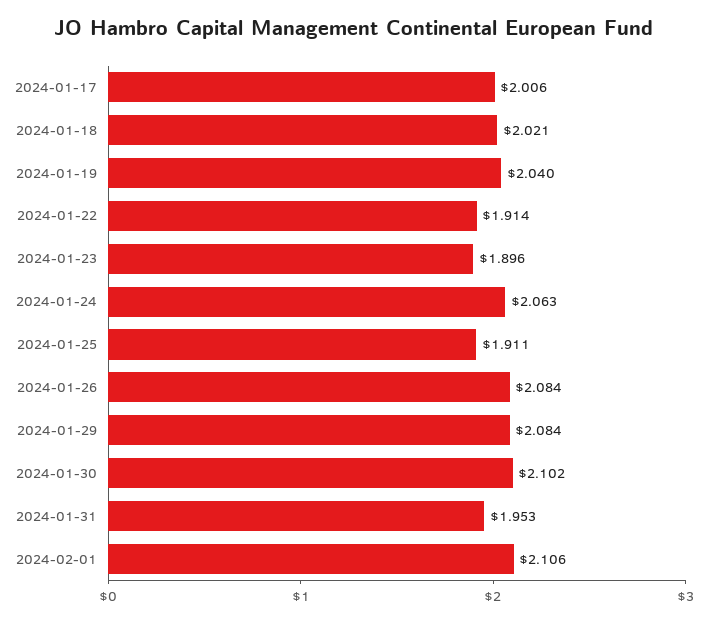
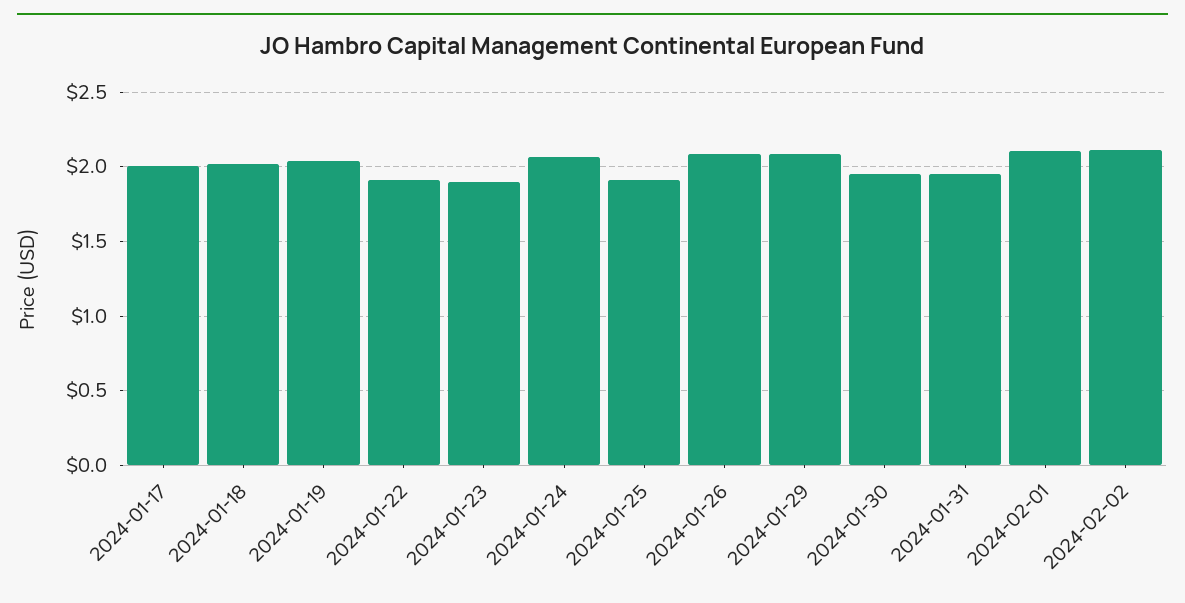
2024-01-30: 2.102 -> 1.95
2024-02-02: none -> 2.1

